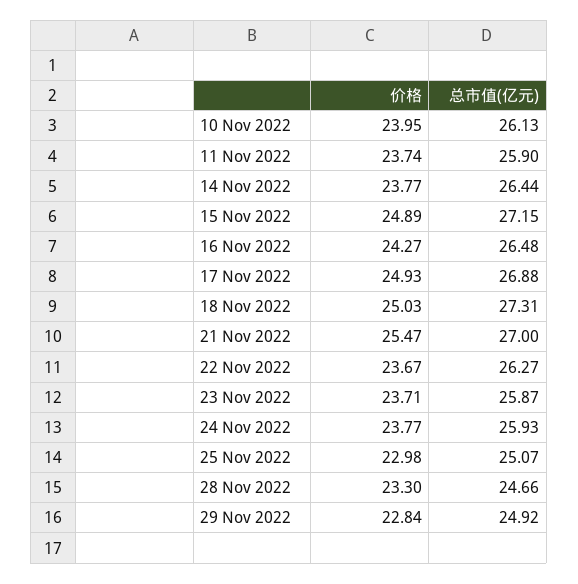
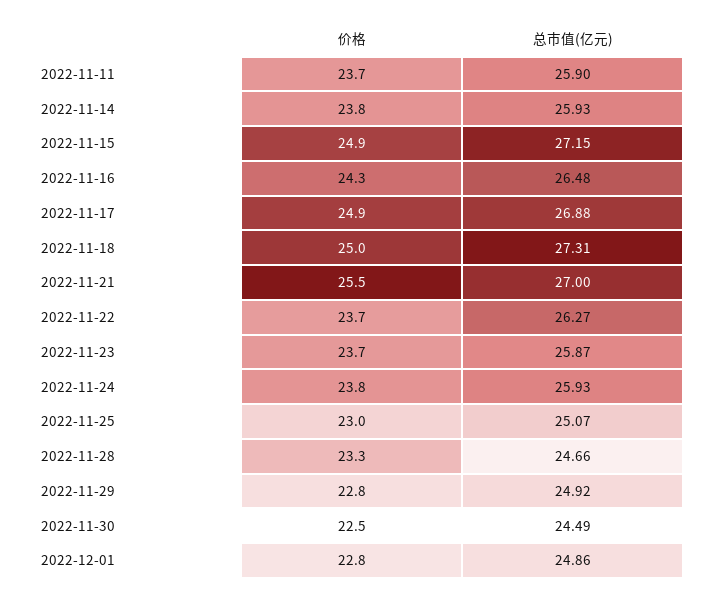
价格, 10 Nov 2022: 23.95 -> none
总市值(亿元), 10 Nov 2022: 26.13 -> none
总市值(亿元), 14 Nov 2022: 26.44 -> 25.93
价格, 2022-11-30: none -> 22.5
总市值(亿元), 2022-11-30: none -> 24.49
价格, 2022-12-01: none -> 22.8
总市值(亿元), 2022-12-01: none -> 24.86

